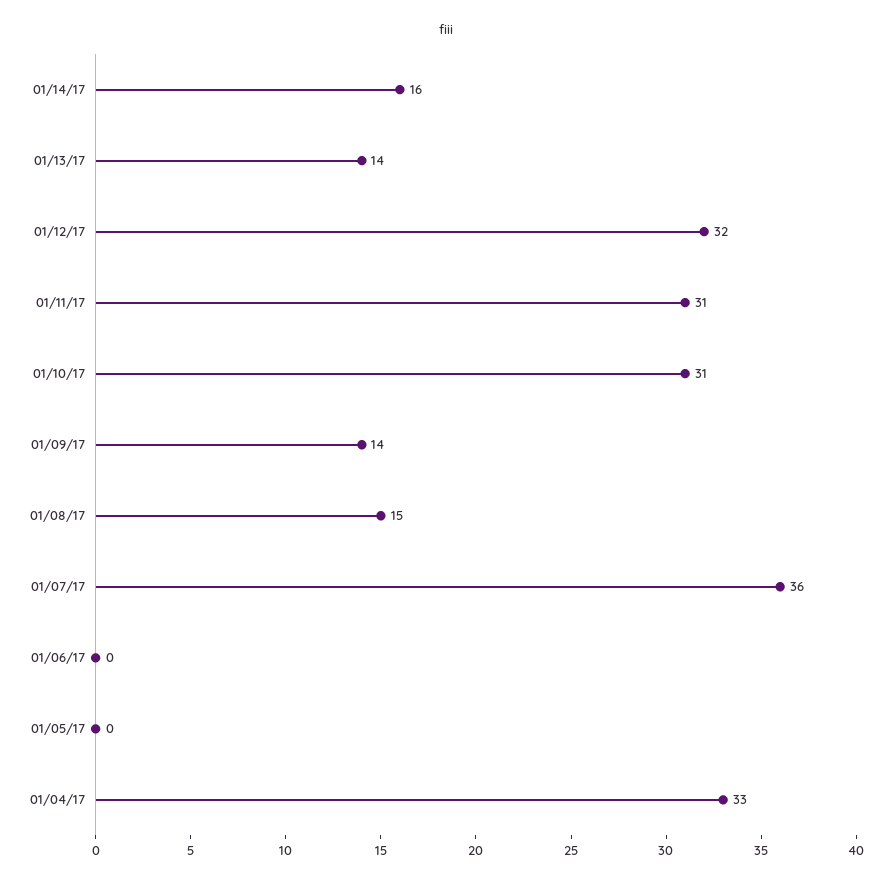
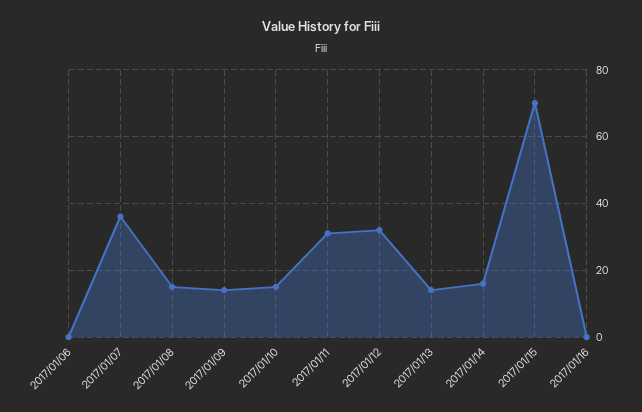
01/10/17: 31 -> 15
01/05/17: 0 -> none
01/04/17: 33 -> none
2017/01/15: none -> 70
2017/01/16: none -> 0

